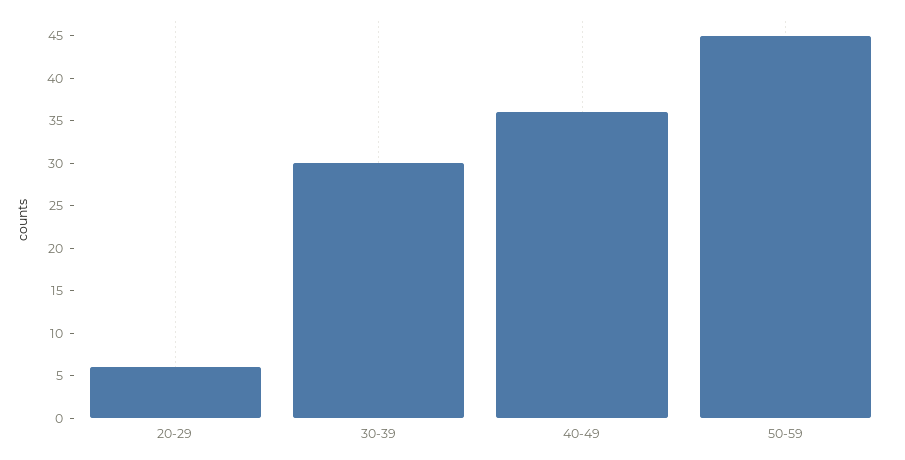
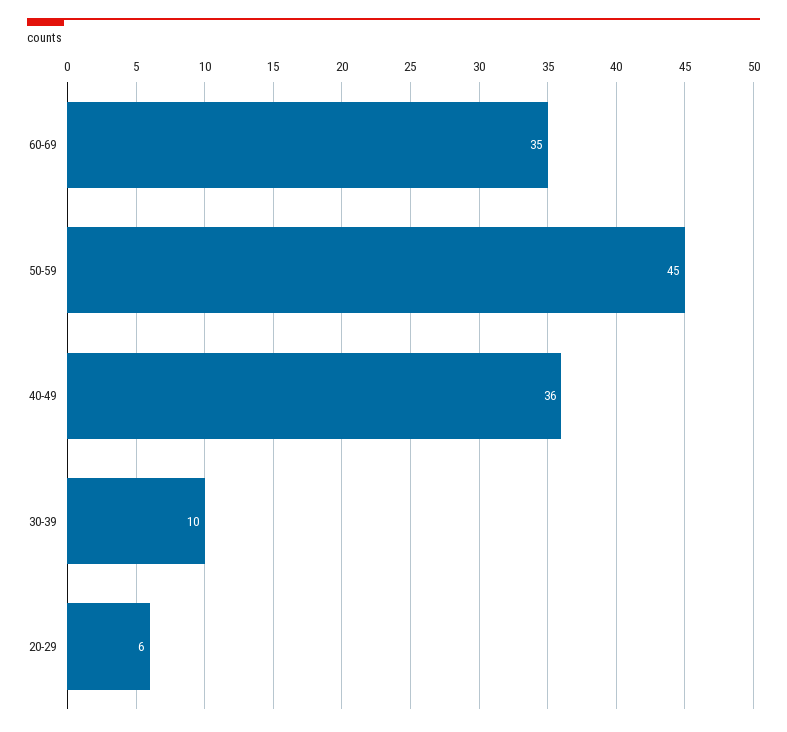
30-39: 30 -> 10
60-69: none -> 35

